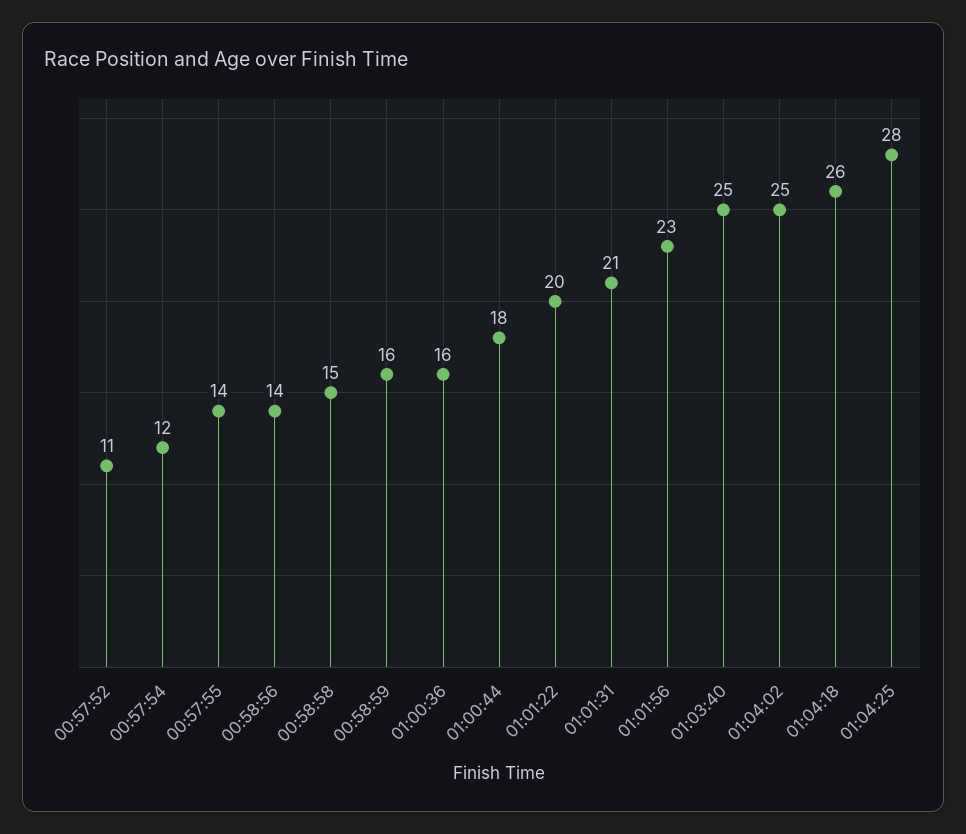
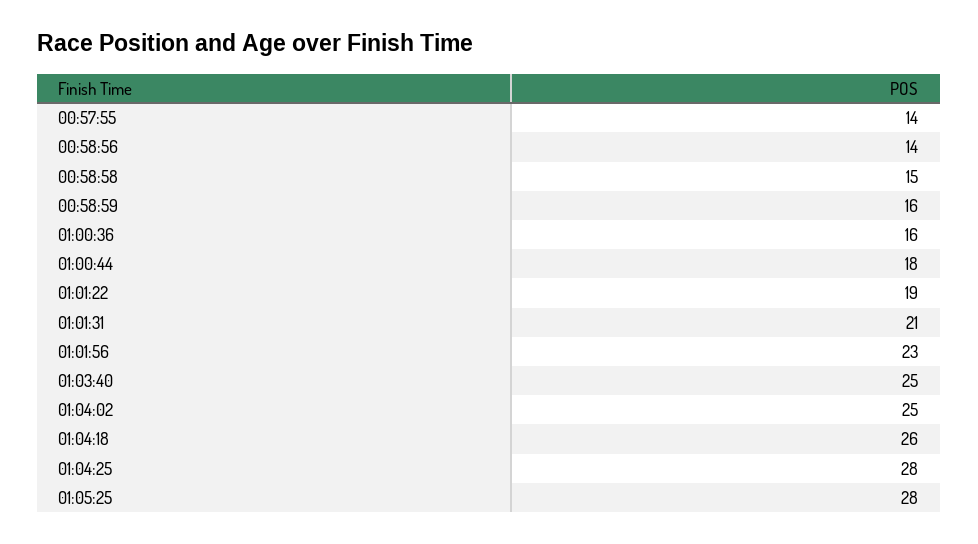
00:57:52: 11 -> none
00:57:54: 12 -> none
01:01:22: 20 -> 19
01:05:25: none -> 28

